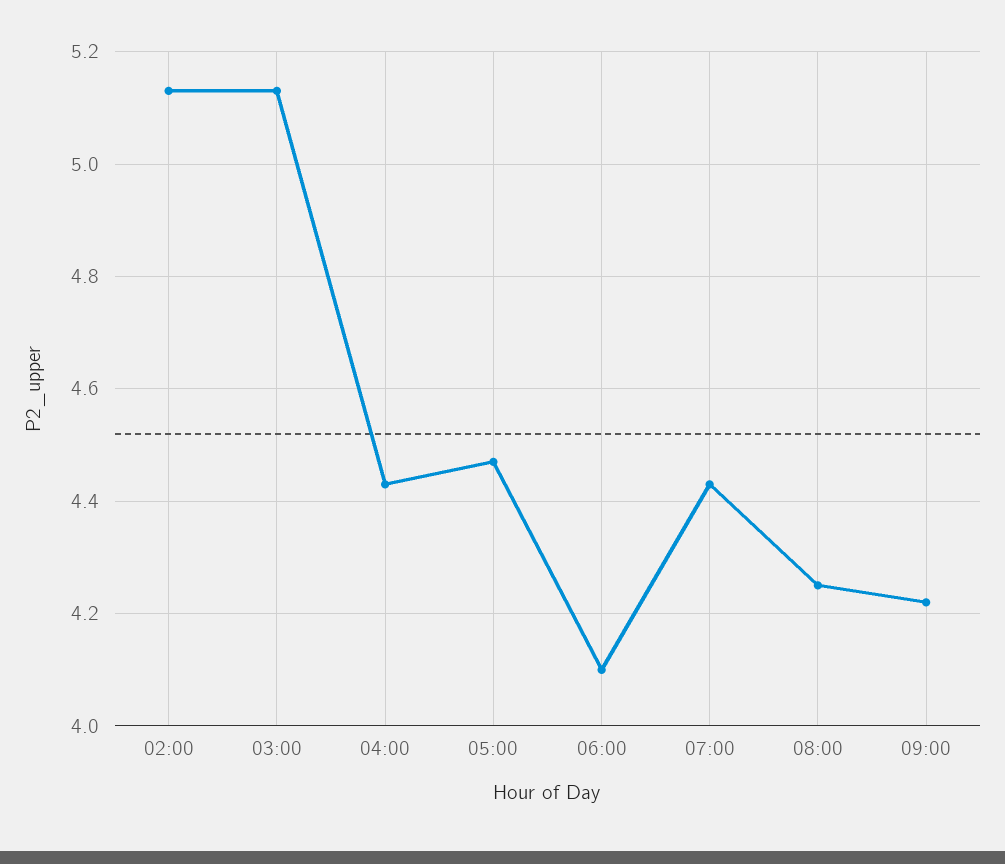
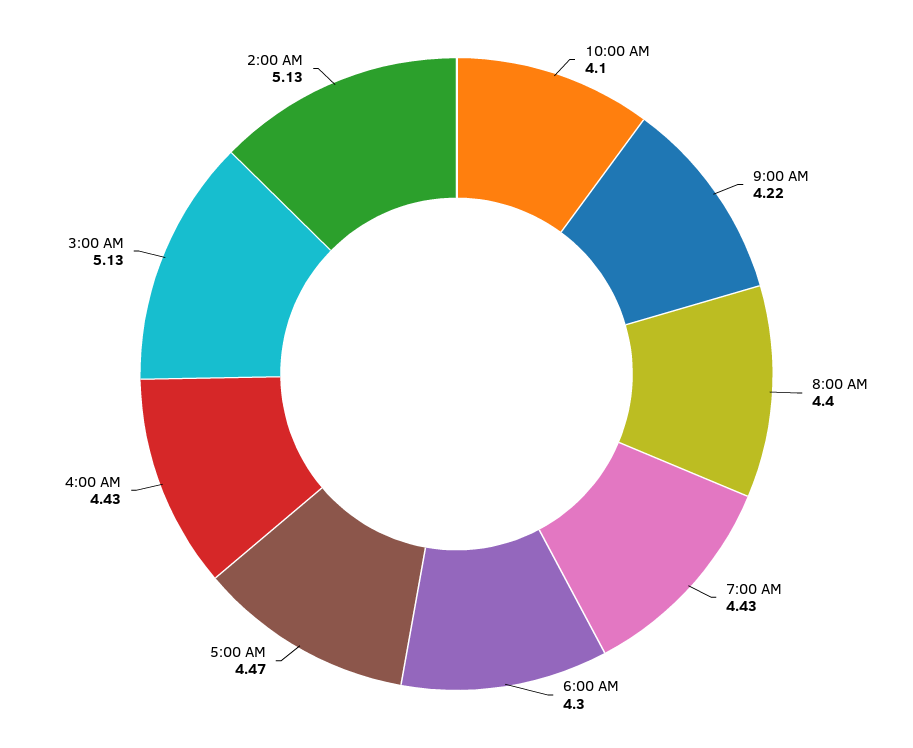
06:00: 4.1 -> 4.3
08:00: 4.25 -> 4.4
10:00 AM: none -> 4.1

